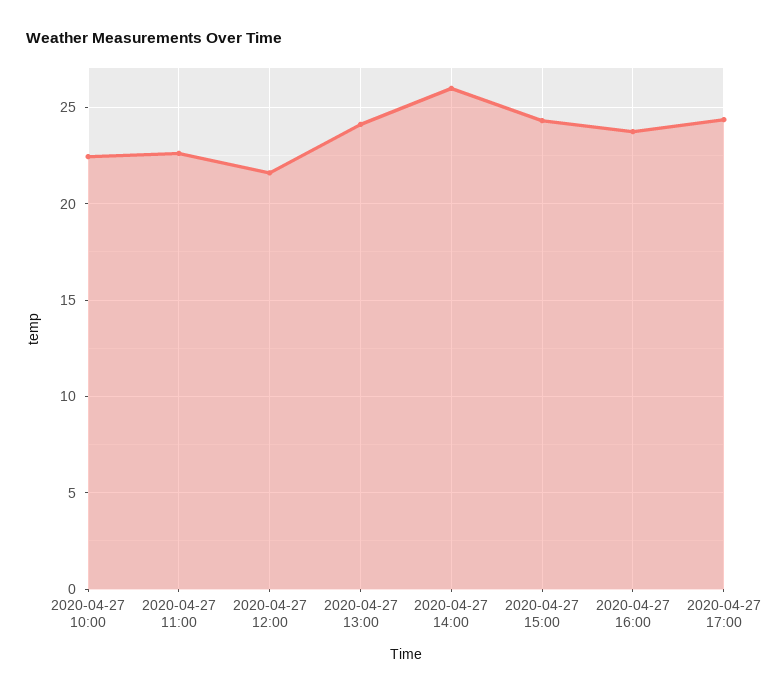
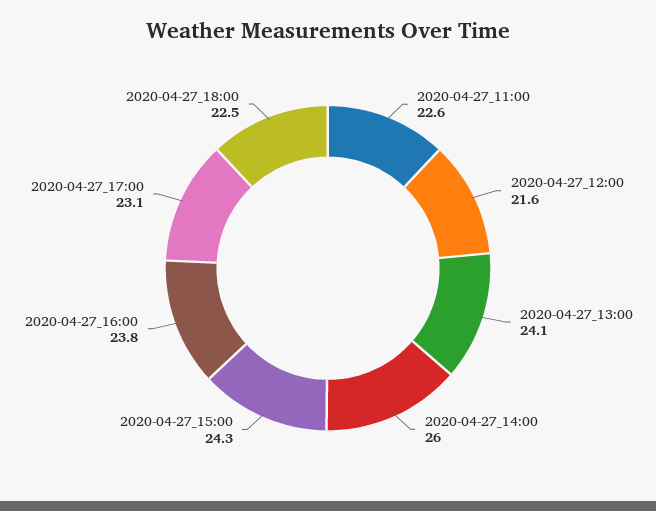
2020-04-27 10:00: 22.5 -> none
2020-04-27 17:00: 24.5 -> 23.1
2020-04-27_18:00: none -> 22.5

